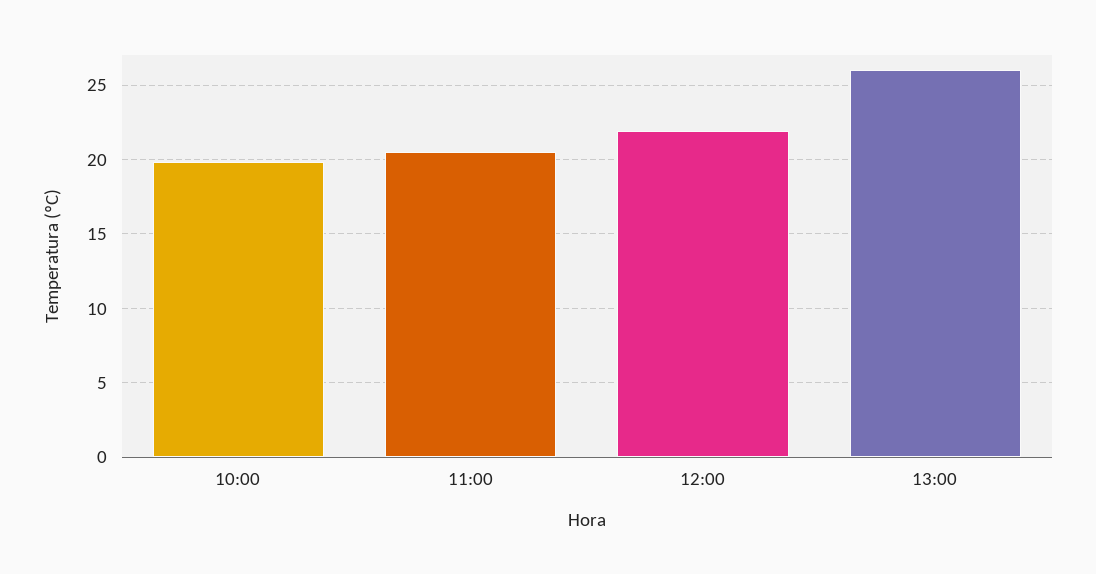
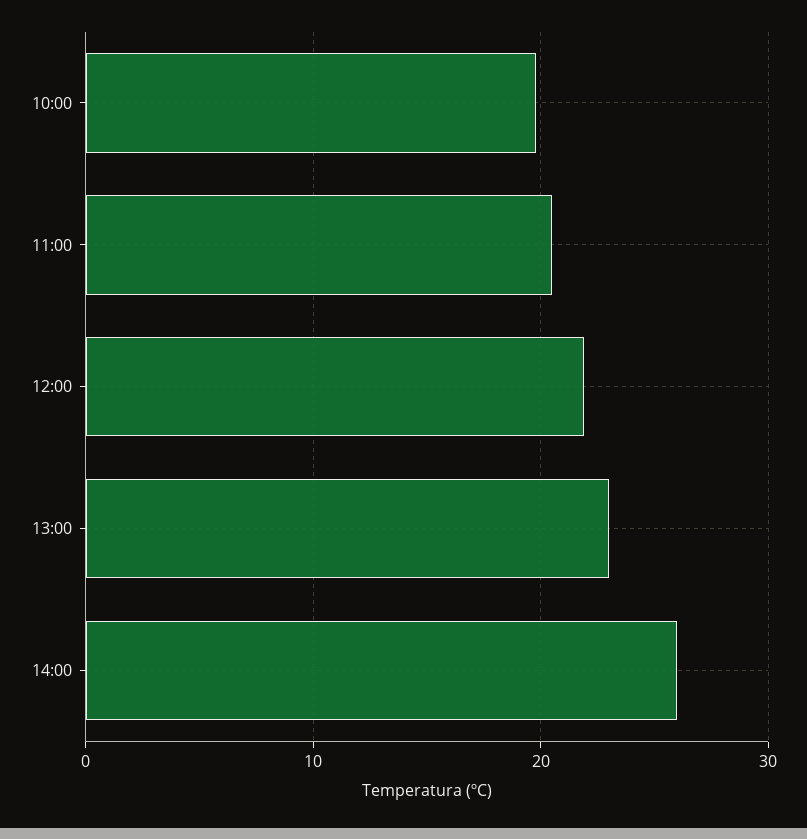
13:00: 26 -> 23
14:00: none -> 26

